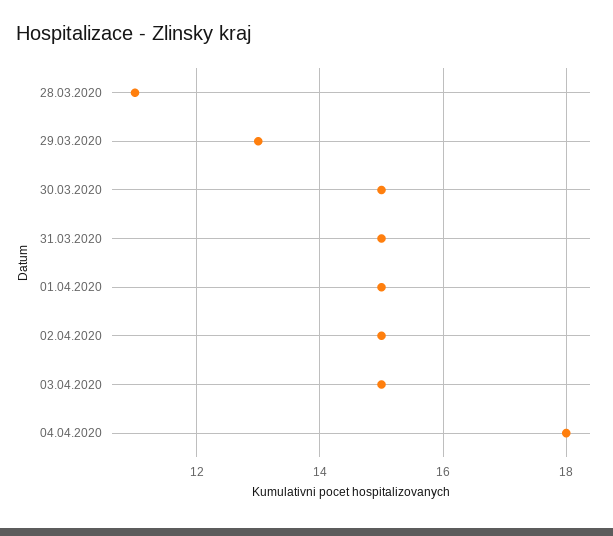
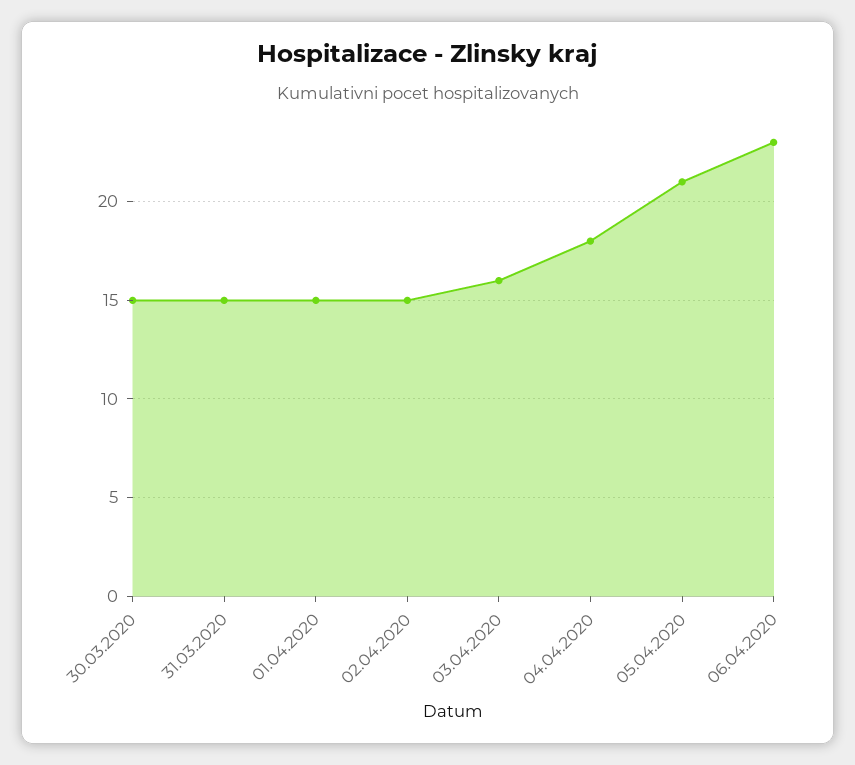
28.03.2020: 11 -> none
29.03.2020: 13 -> none
03.04.2020: 15 -> 16
05.04.2020: none -> 21
06.04.2020: none -> 23

